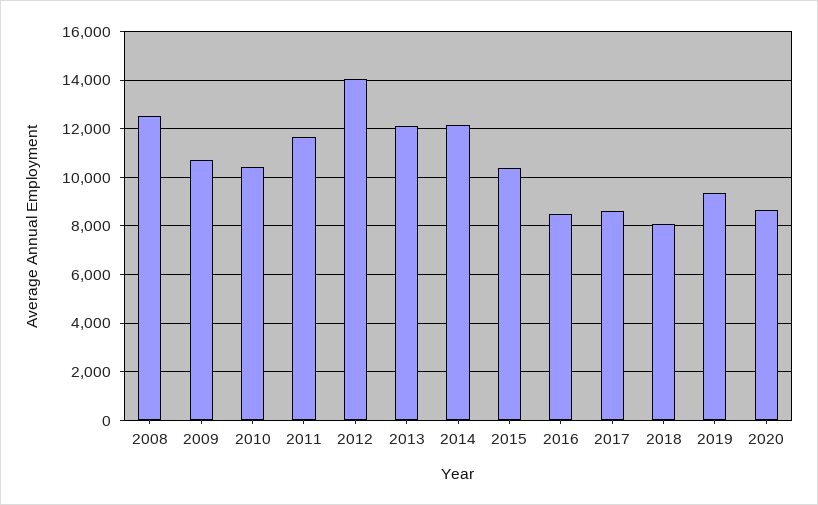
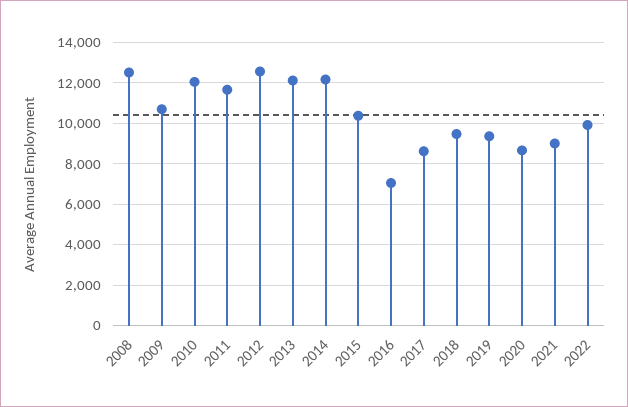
2010: 10500 -> 12000
2012: 14000 -> 12500
2016: 8500 -> 7000
2018: 8000 -> 9500
2021: none -> 9000
2022: none -> 10000

